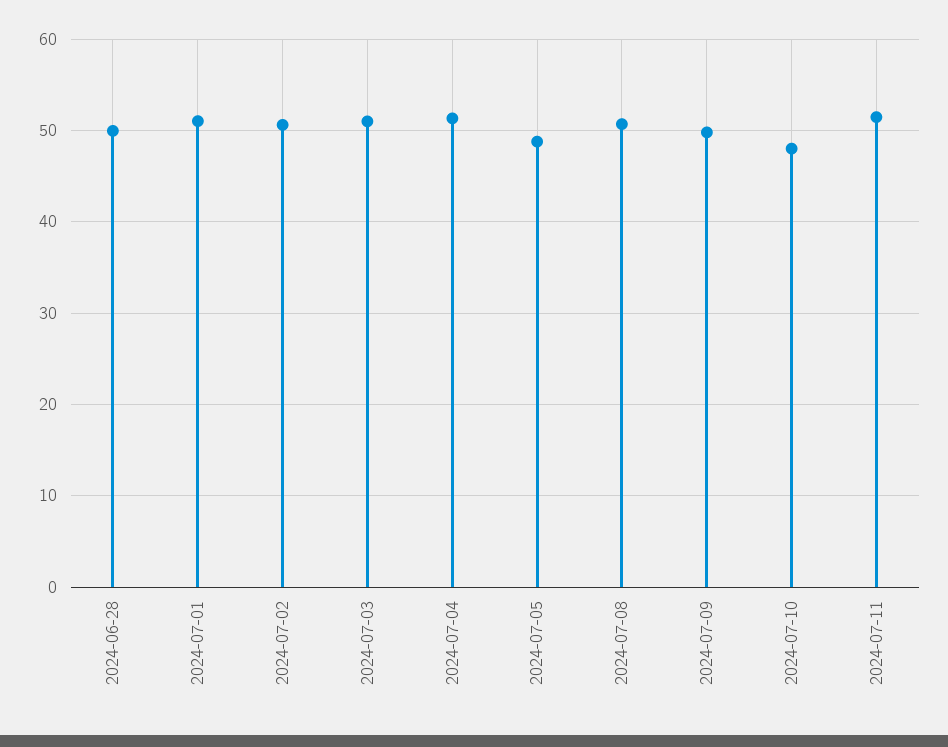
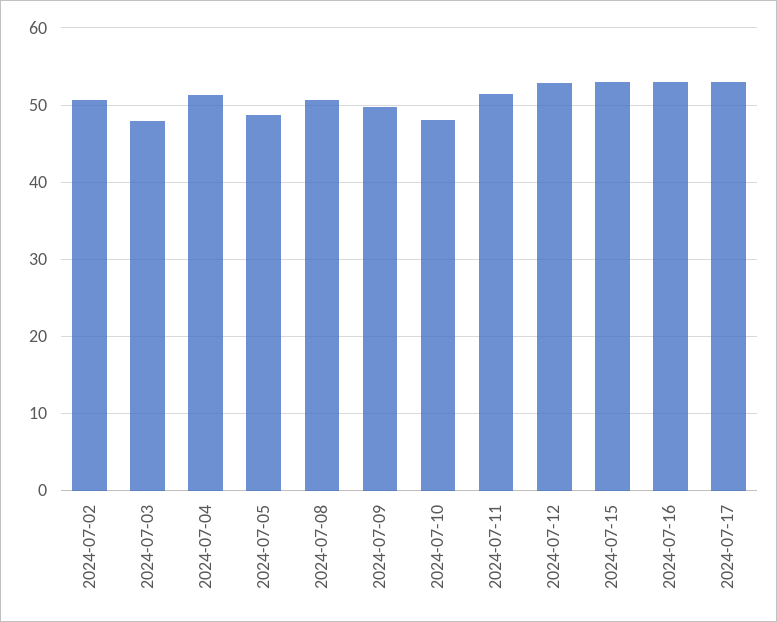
2024-06-28: 50 -> none
2024-07-01: 51 -> none
2024-07-03: 51 -> 48
2024-07-12: none -> 53
2024-07-15: none -> 53
2024-07-16: none -> 53
2024-07-17: none -> 53

